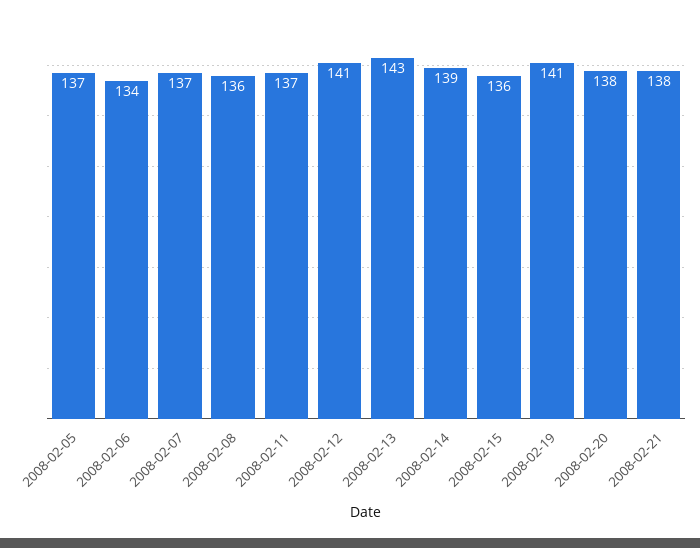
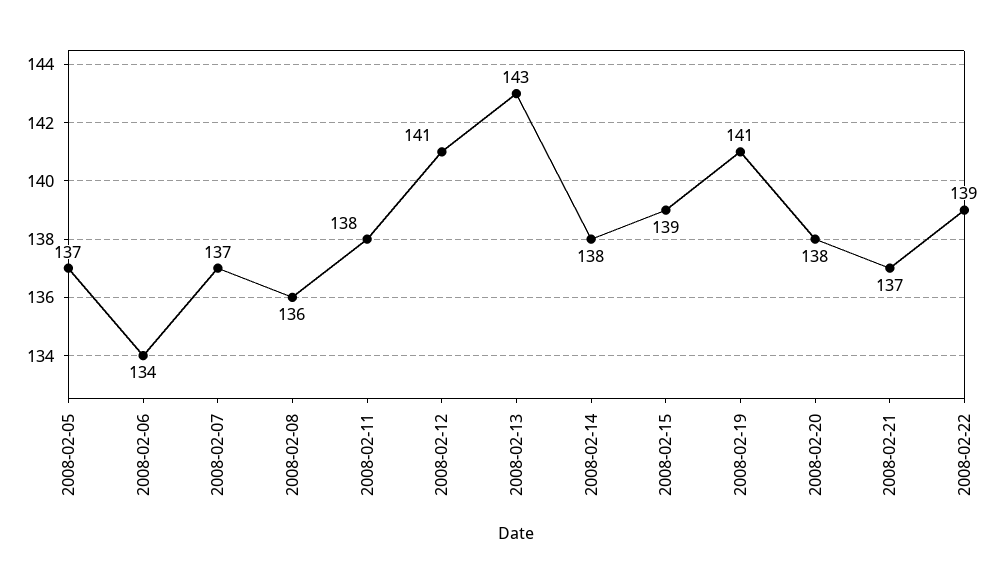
2008-02-11: 137 -> 138
2008-02-14: 139 -> 138
2008-02-15: 136 -> 139
2008-02-21: 138 -> 137
2008-02-22: none -> 139

